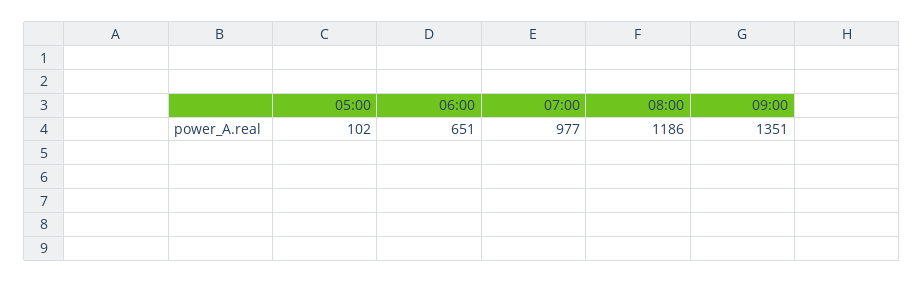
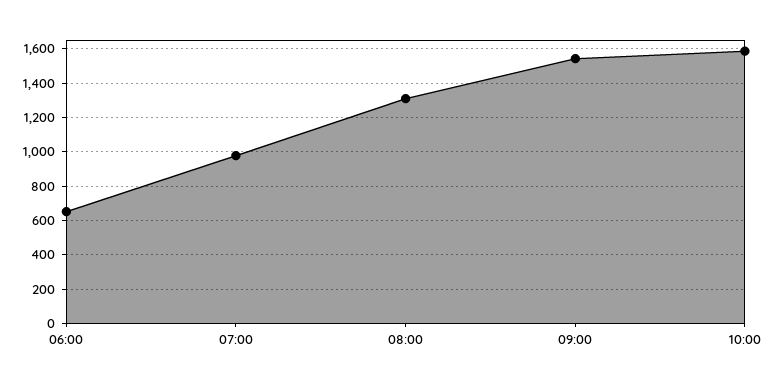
05:00: 102 -> none
08:00: 1186 -> 1300
09:00: 1351 -> 1550
10:00: none -> 1600

